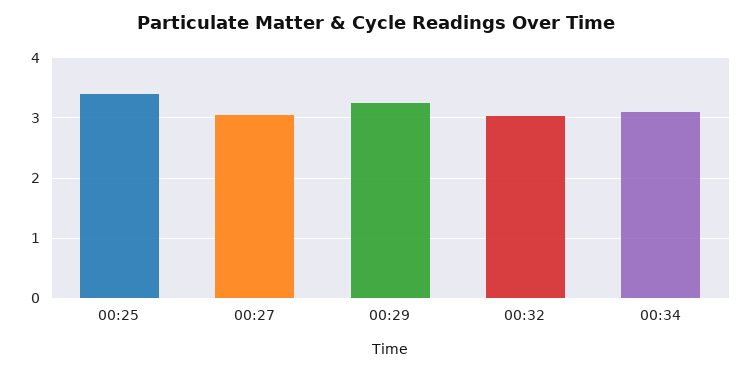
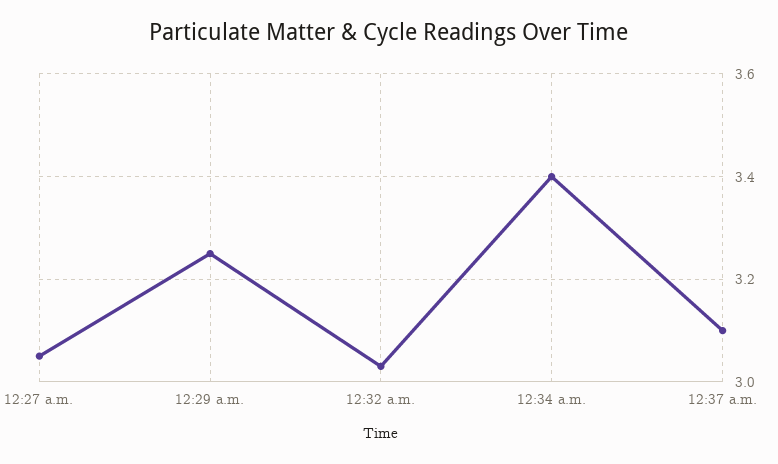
00:25: 3.4 -> none
00:34: 3.1 -> 3.4
12:37 a.m.: none -> 3.1

